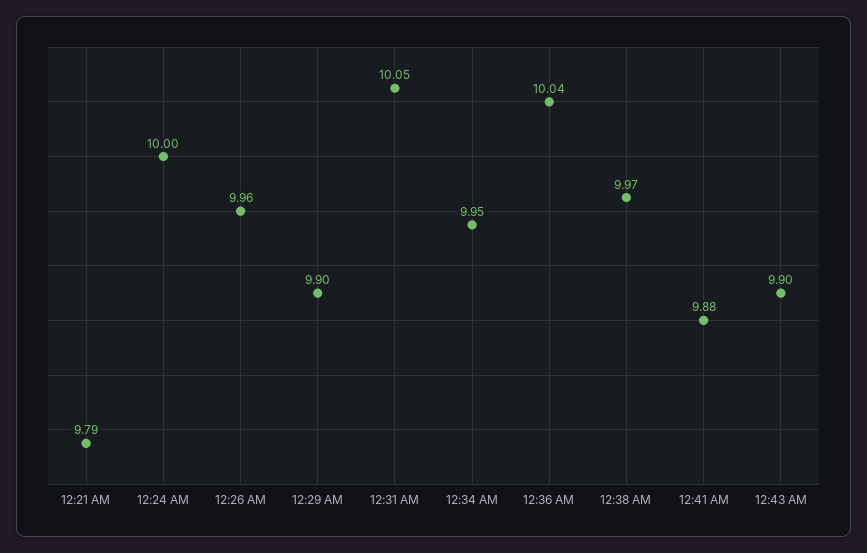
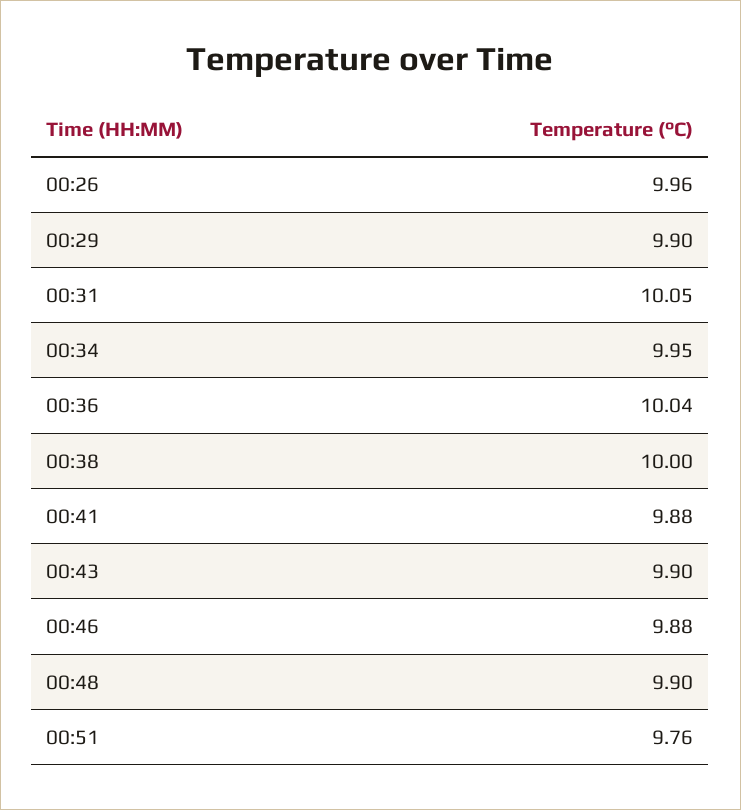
12:21 AM: 9.79 -> none
12:24 AM: 10 -> none
12:38 AM: 9.97 -> 10
00:46: none -> 9.88
00:48: none -> 9.9
00:51: none -> 9.76

